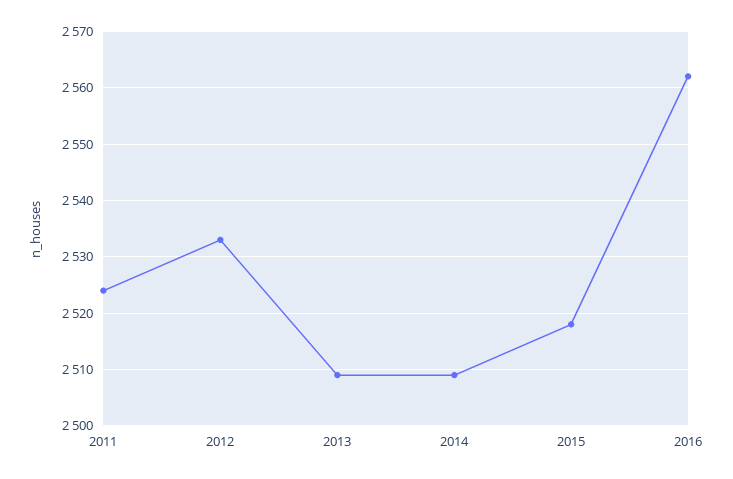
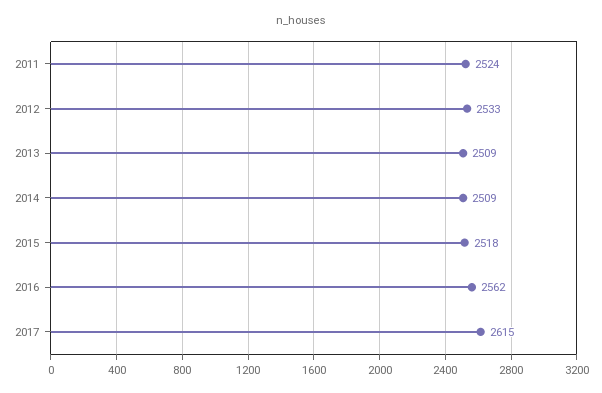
2017: none -> 2615

